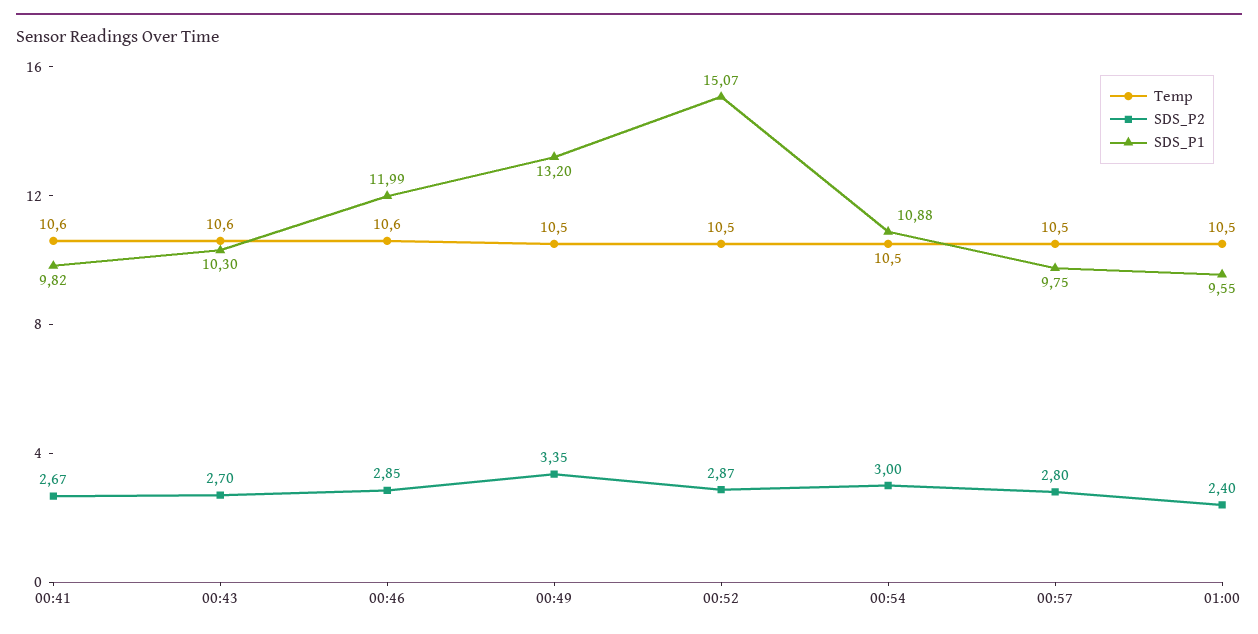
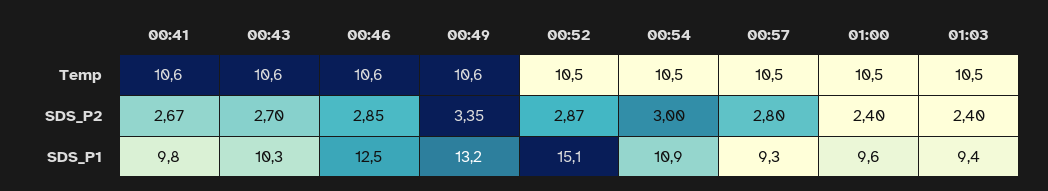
SDS_P1, 00:46: 11.99 -> 12.5
Temp, 00:49: 10.5 -> 10.6
SDS_P1, 00:57: 9.75 -> 9.3
Temp, 01:03: none -> 10.5
SDS_P2, 01:03: none -> 2.4
SDS_P1, 01:03: none -> 9.4

